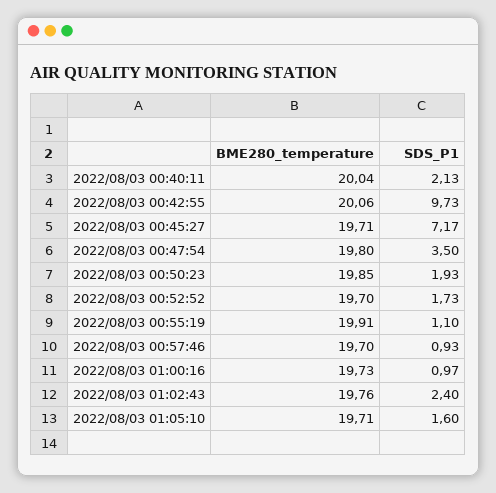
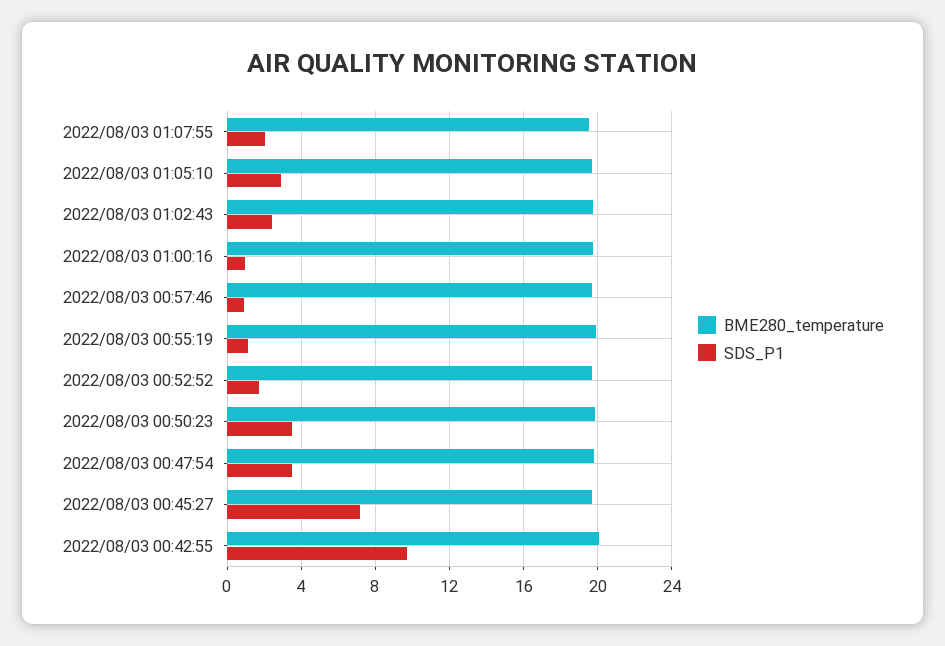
BME280_temperature, 2022/08/03 00:40:11: 20.04 -> none
SDS_P1, 2022/08/03 00:40:11: 2.13 -> none
SDS_P1, 2022/08/03 00:50:23: 1.93 -> 3.5
SDS_P1, 2022/08/03 01:05:10: 1.6 -> 3
BME280_temperature, 2022/08/03 01:07:55: none -> 19.5
SDS_P1, 2022/08/03 01:07:55: none -> 2

